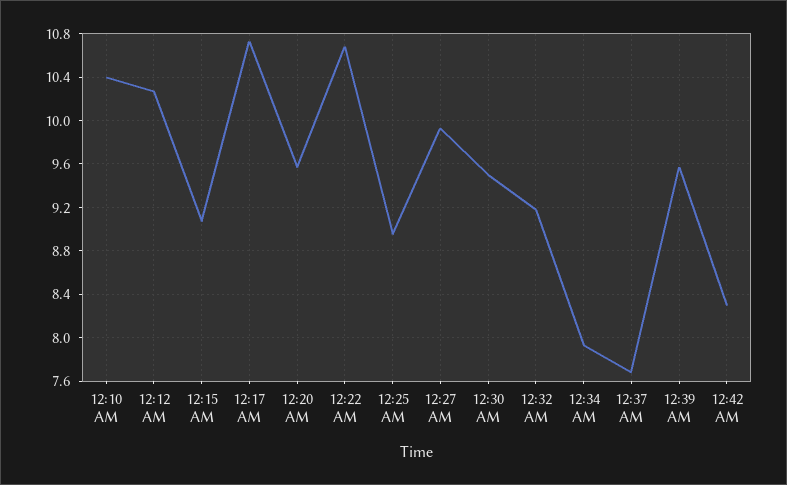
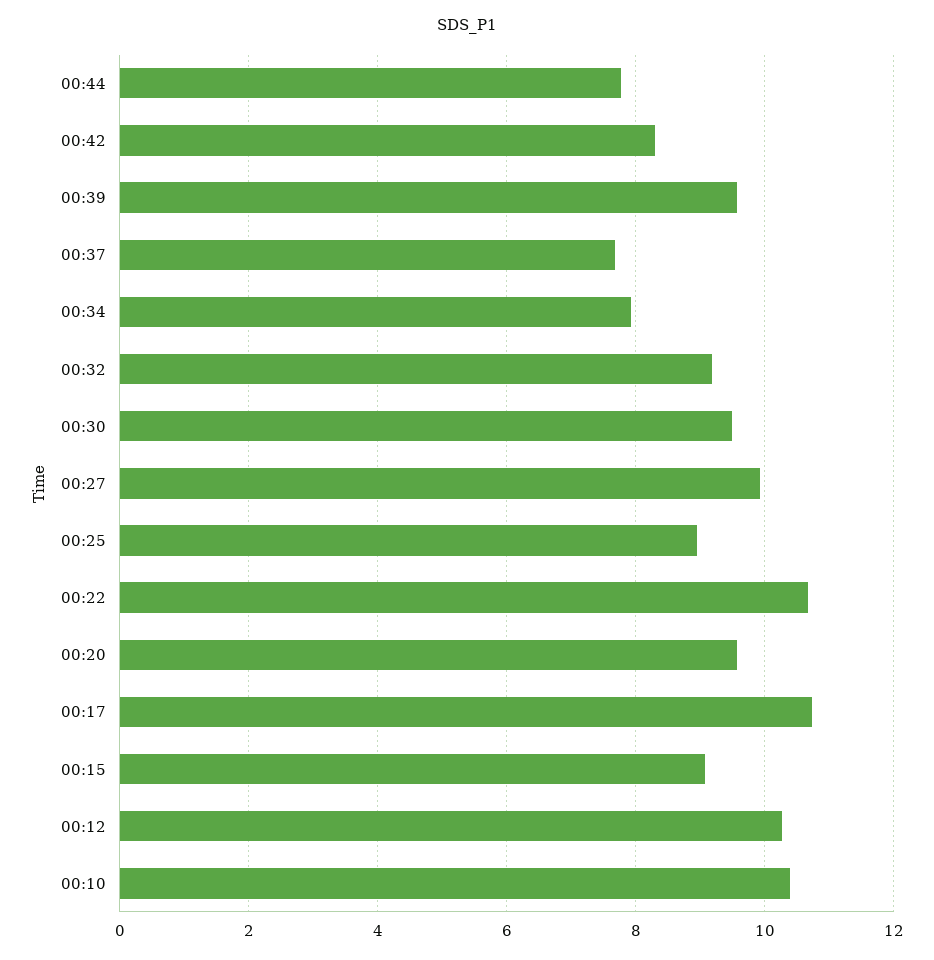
00:44: none -> 7.8

